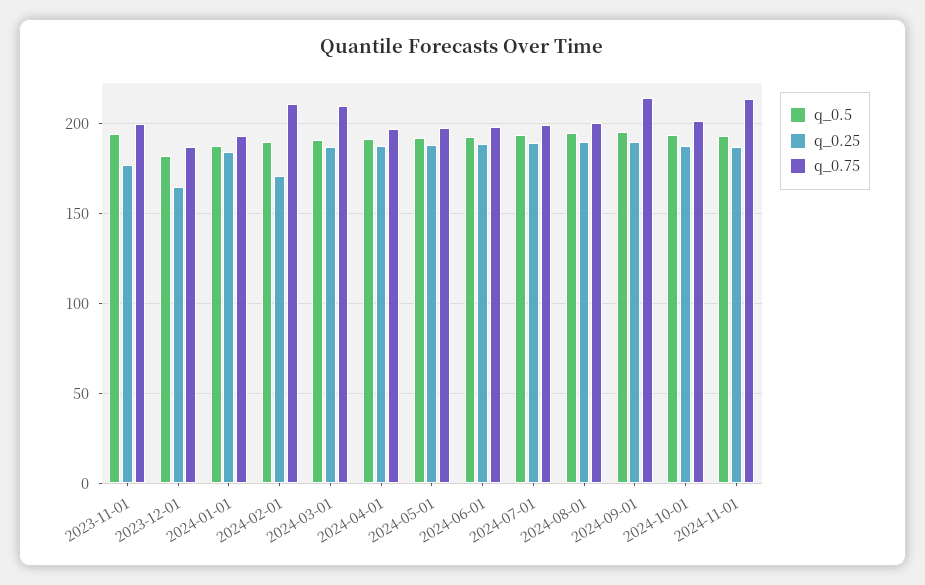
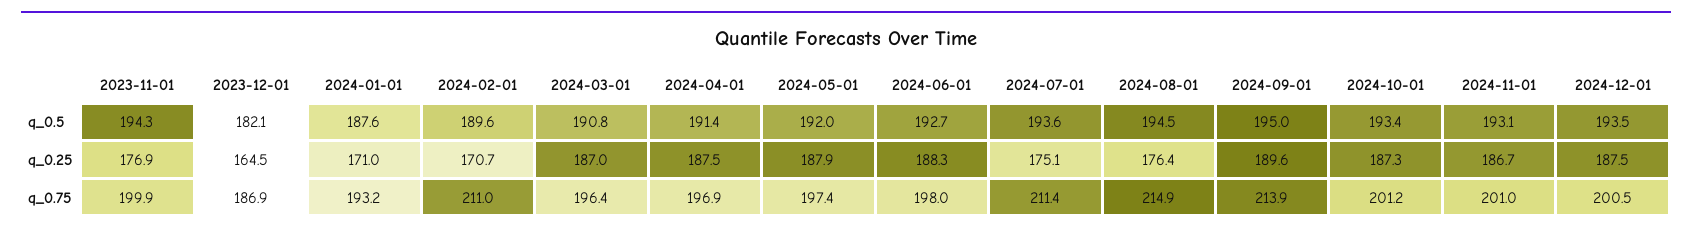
q_0.25, 2024-01-01: 185 -> 171
q_0.75, 2024-03-01: 210 -> 196.4
q_0.25, 2024-07-01: 190 -> 175.1
q_0.75, 2024-07-01: 200 -> 211.4
q_0.25, 2024-08-01: 190 -> 176.4
q_0.75, 2024-08-01: 200 -> 214.9
q_0.75, 2024-11-01: 215 -> 201
q_0.5, 2024-12-01: none -> 193.5
q_0.25, 2024-12-01: none -> 187.5
q_0.75, 2024-12-01: none -> 200.5

